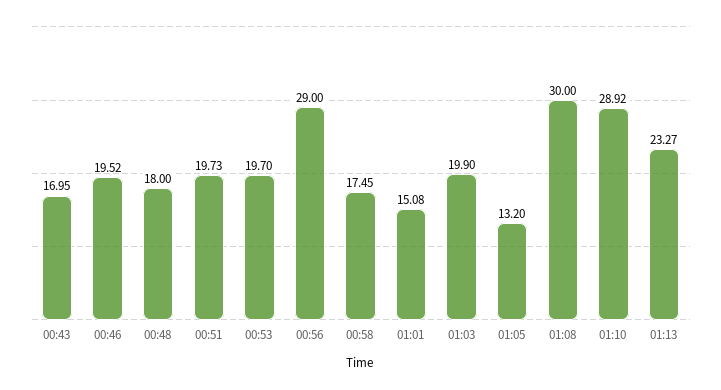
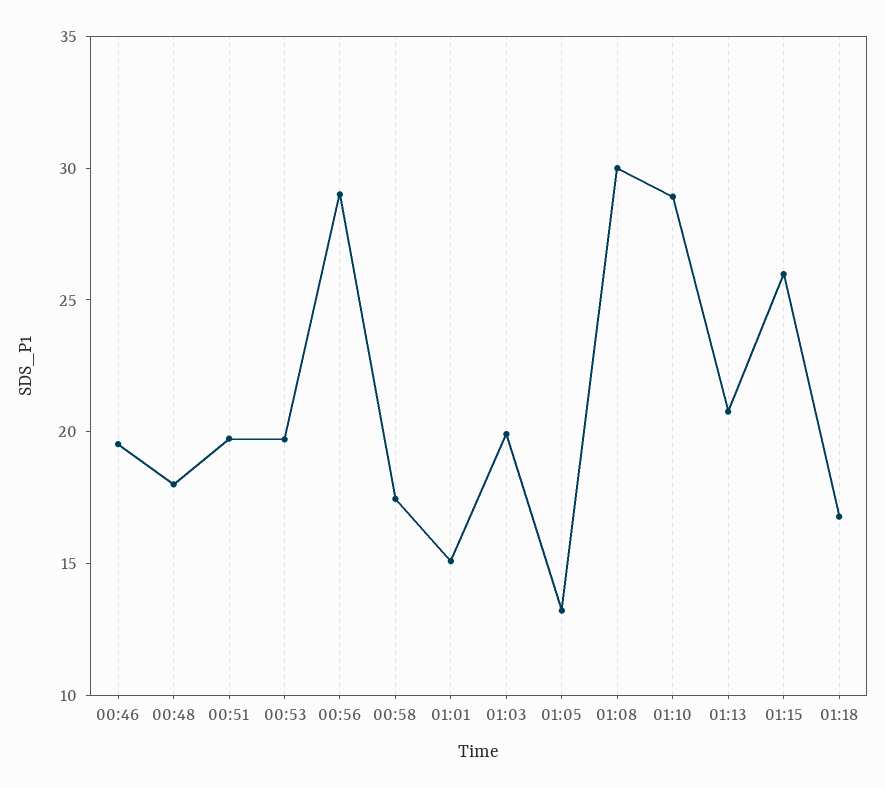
00:43: 16.95 -> none
01:13: 23.27 -> 21
01:15: none -> 26
01:18: none -> 17

